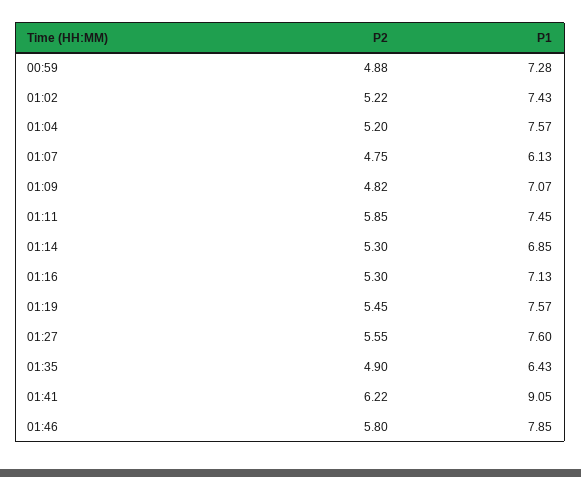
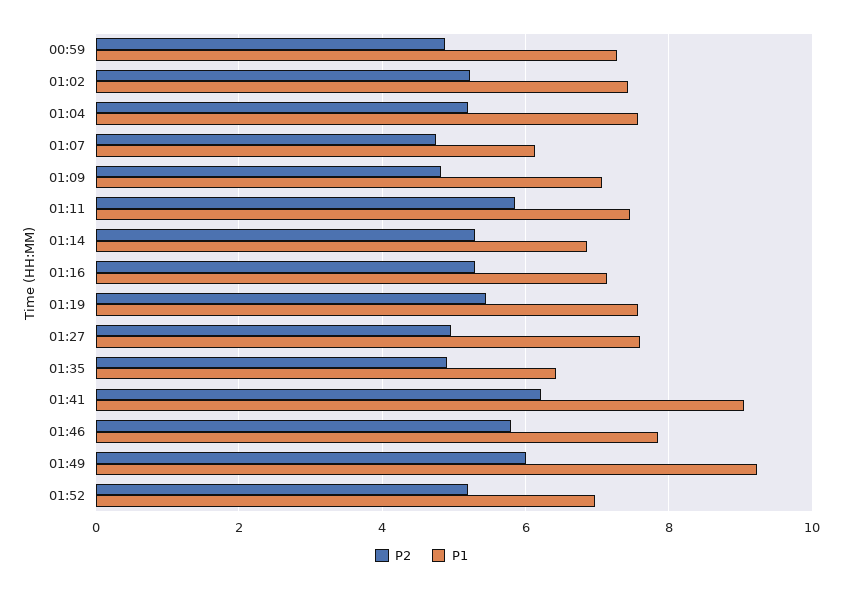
P2, 01:27: 5.55 -> 5
P2, 01:49: none -> 6
P1, 01:49: none -> 9.2
P2, 01:52: none -> 5.2
P1, 01:52: none -> 7

